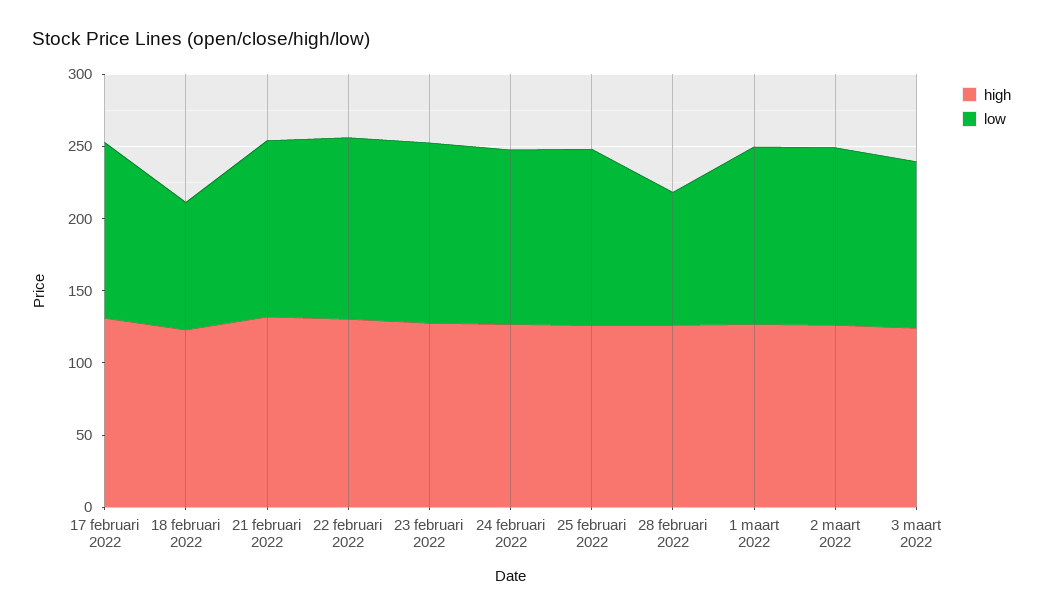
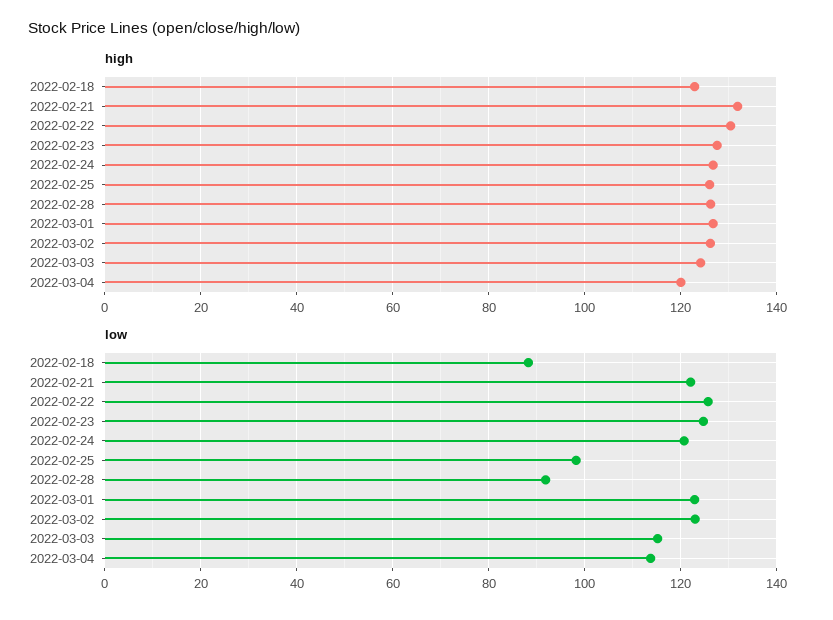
high, 17 februari 2022: 130 -> none
low, 17 februari 2022: 120 -> none
low, 25 februari 2022: 120 -> 98
high, 2022-03-04: none -> 120
low, 2022-03-04: none -> 114

